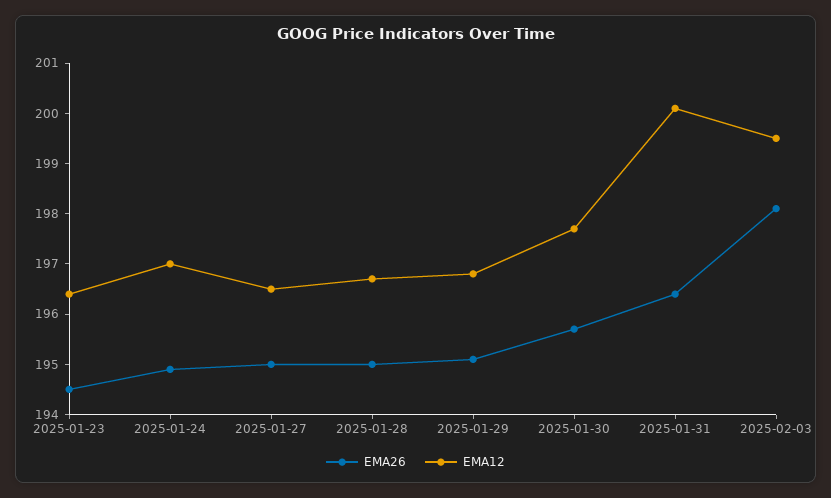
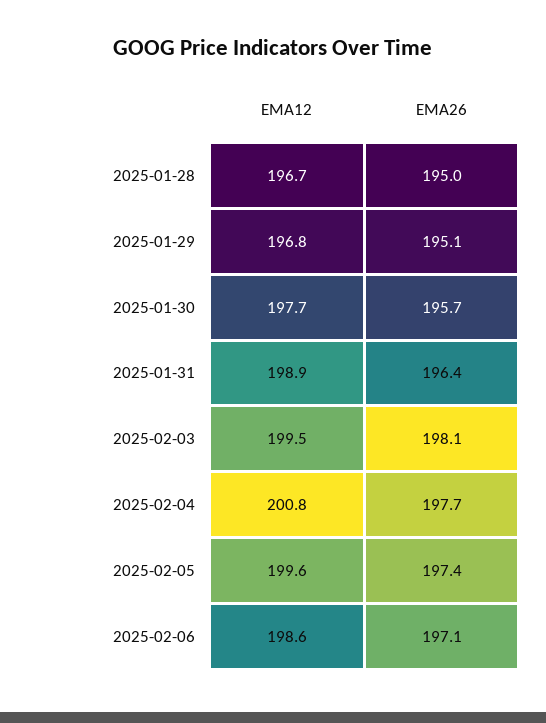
EMA26, 2025-01-23: 194.5 -> none
EMA12, 2025-01-23: 196.5 -> none
EMA26, 2025-01-24: 195 -> none
EMA12, 2025-01-24: 197 -> none
EMA26, 2025-01-27: 195 -> none
EMA12, 2025-01-27: 196.5 -> none
EMA12, 2025-01-31: 200 -> 198.9
EMA12, 2025-02-04: none -> 200.8
EMA26, 2025-02-04: none -> 197.7
EMA12, 2025-02-05: none -> 199.6
EMA26, 2025-02-05: none -> 197.4
EMA12, 2025-02-06: none -> 198.6
EMA26, 2025-02-06: none -> 197.1

